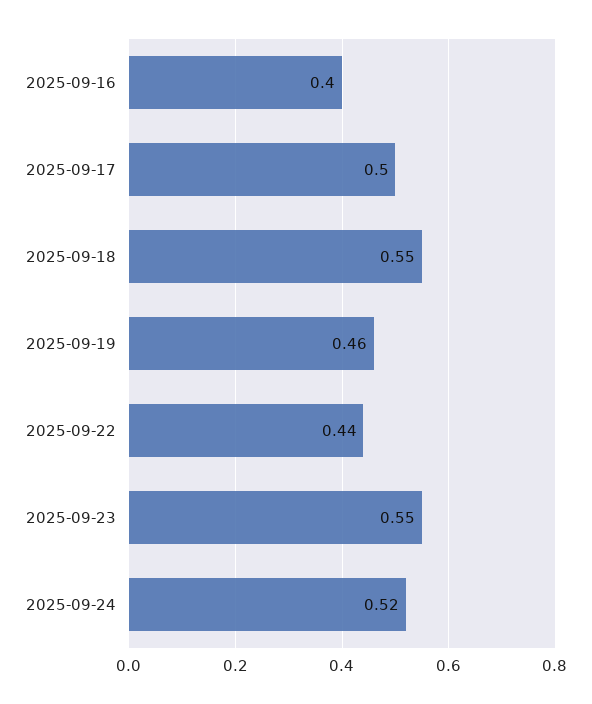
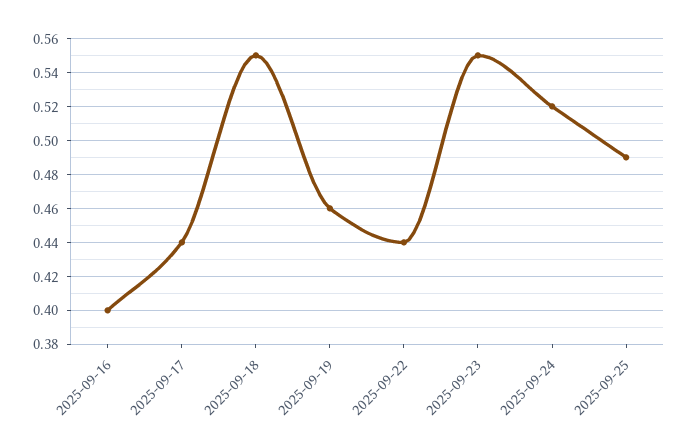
2025-09-17: 0.5 -> 0.44
2025-09-25: none -> 0.49

